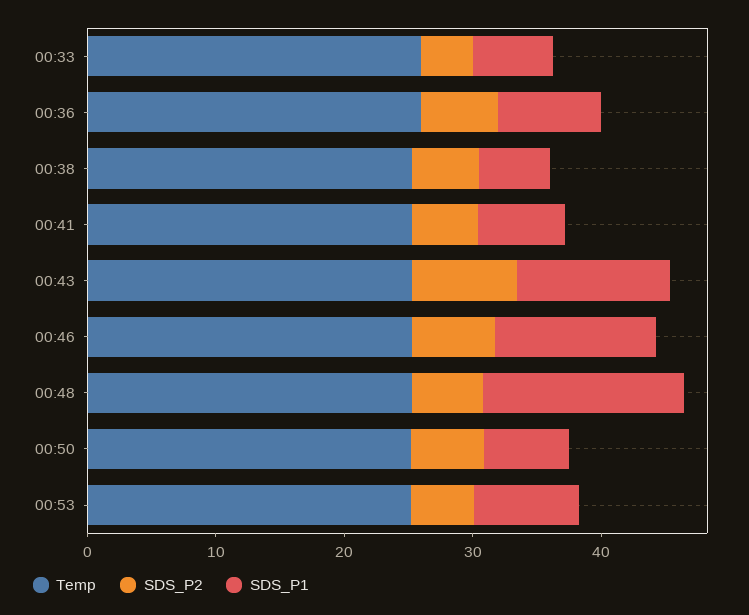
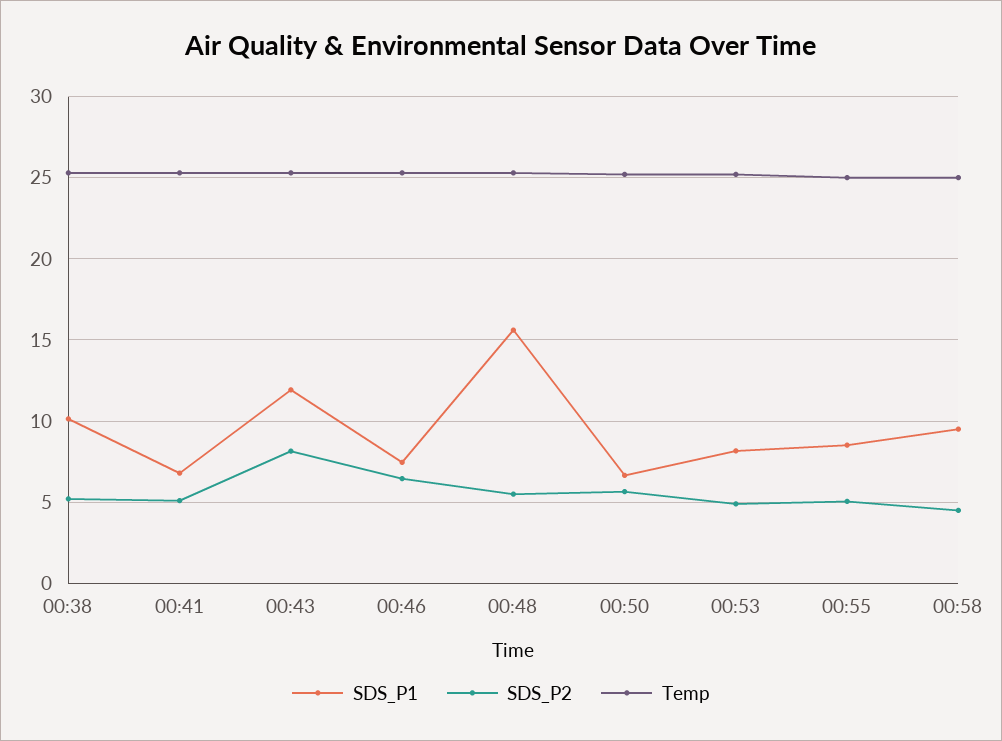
Temp, 00:33: 26 -> none
SDS_P2, 00:33: 4 -> none
SDS_P1, 00:33: 6 -> none
Temp, 00:36: 26 -> none
SDS_P2, 00:36: 6 -> none
SDS_P1, 00:36: 8 -> none
SDS_P1, 00:38: 6 -> 10
SDS_P1, 00:46: 12 -> 7.5
SDS_P1, 00:55: none -> 8.5
SDS_P2, 00:55: none -> 5
Temp, 00:55: none -> 25
SDS_P1, 00:58: none -> 9.5
SDS_P2, 00:58: none -> 4.5
Temp, 00:58: none -> 25

